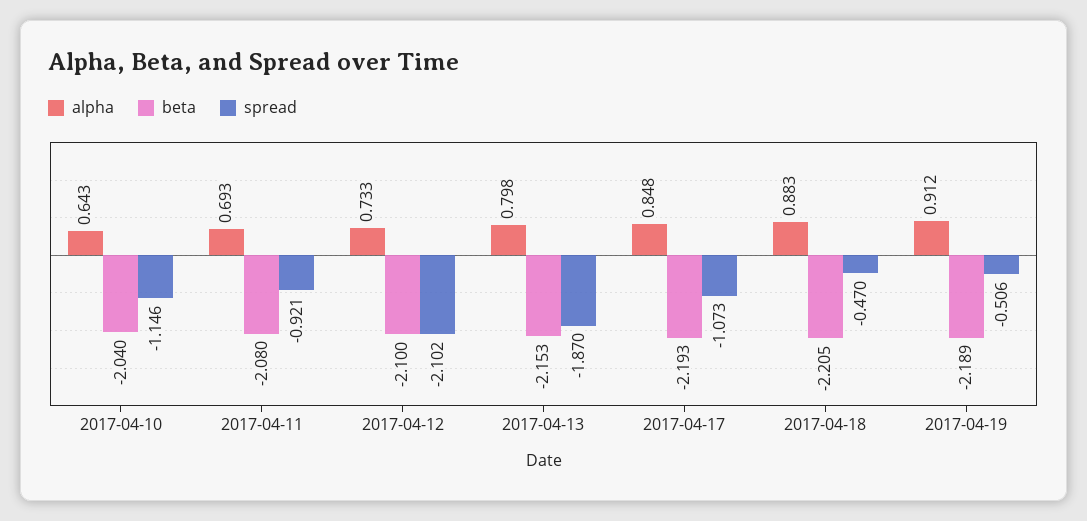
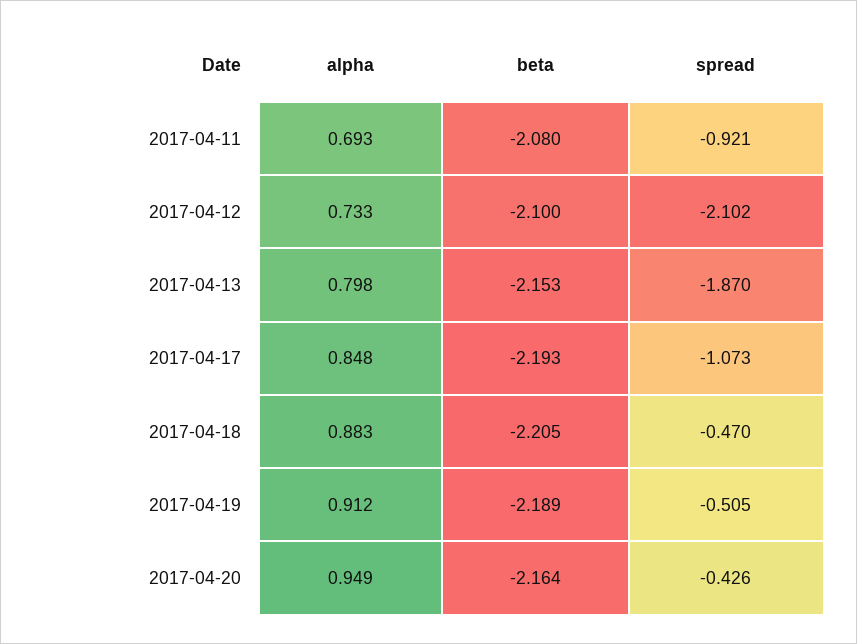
alpha, 2017-04-10: 0.643 -> none
beta, 2017-04-10: -2.04 -> none
spread, 2017-04-10: -1.146 -> none
spread, 2017-04-19: -0.506 -> -0.505
alpha, 2017-04-20: none -> 0.949
beta, 2017-04-20: none -> -2.164
spread, 2017-04-20: none -> -0.426

